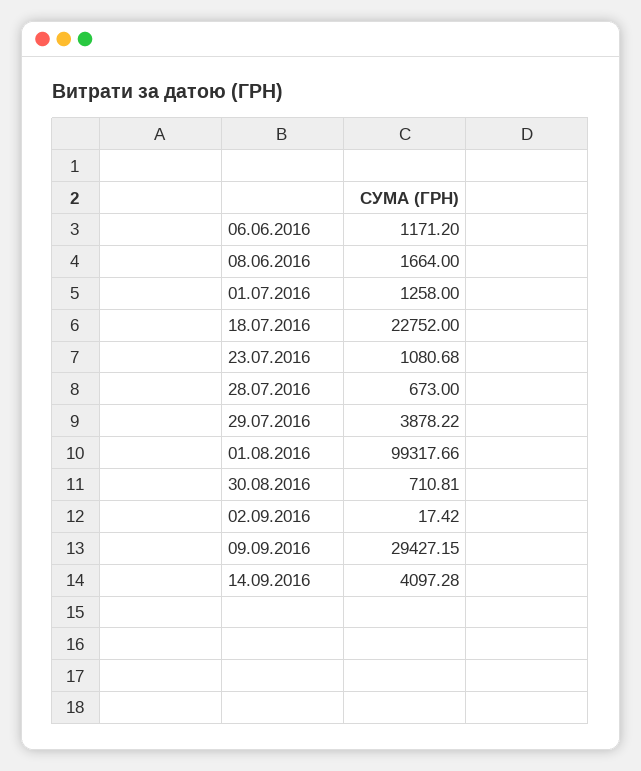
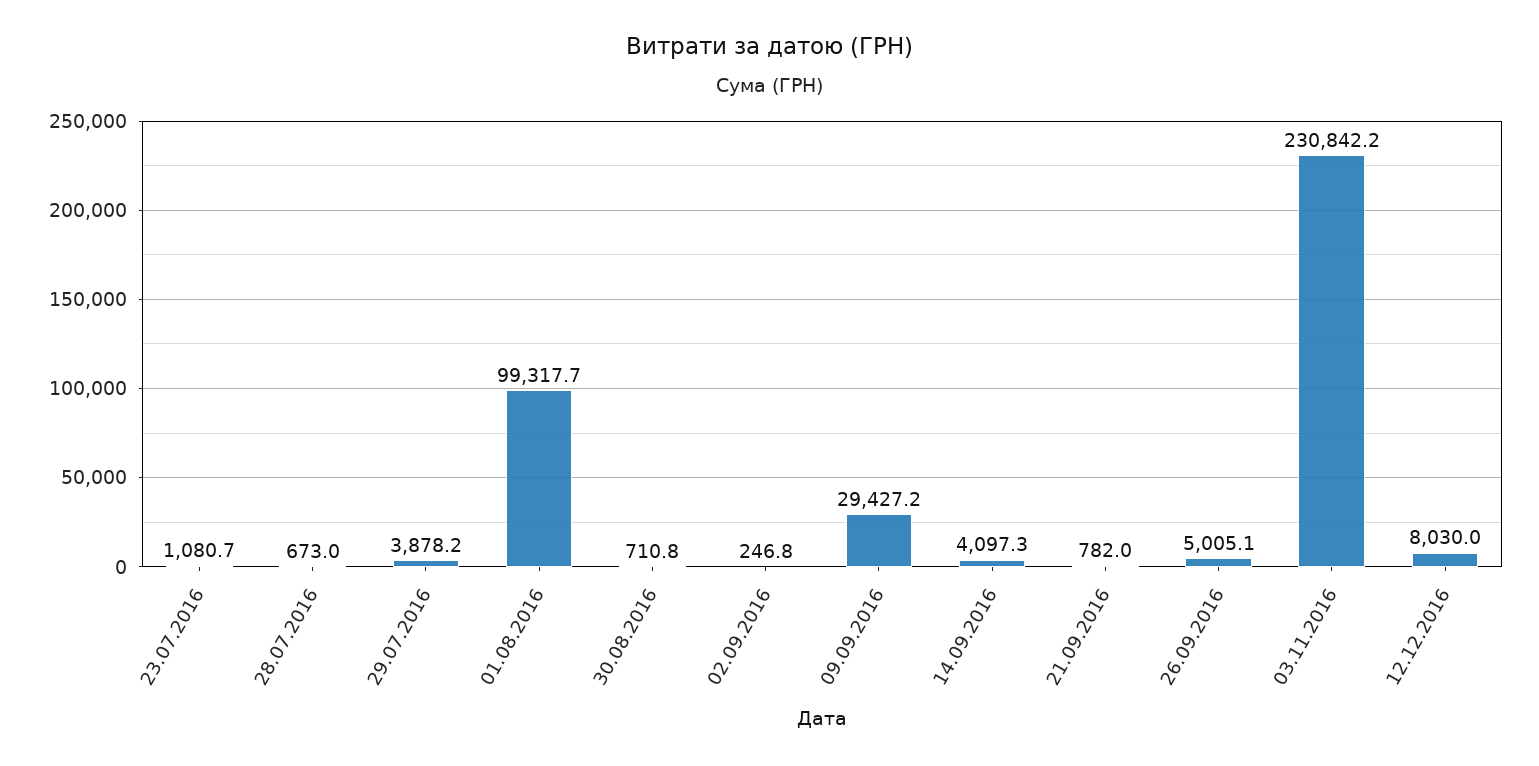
06.06.2016: 1171.2 -> none
08.06.2016: 1664 -> none
01.07.2016: 1258 -> none
18.07.2016: 22752 -> none
02.09.2016: 17.42 -> 246.8
21.09.2016: none -> 782
26.09.2016: none -> 5005.1
03.11.2016: none -> 230842.2
12.12.2016: none -> 8030

